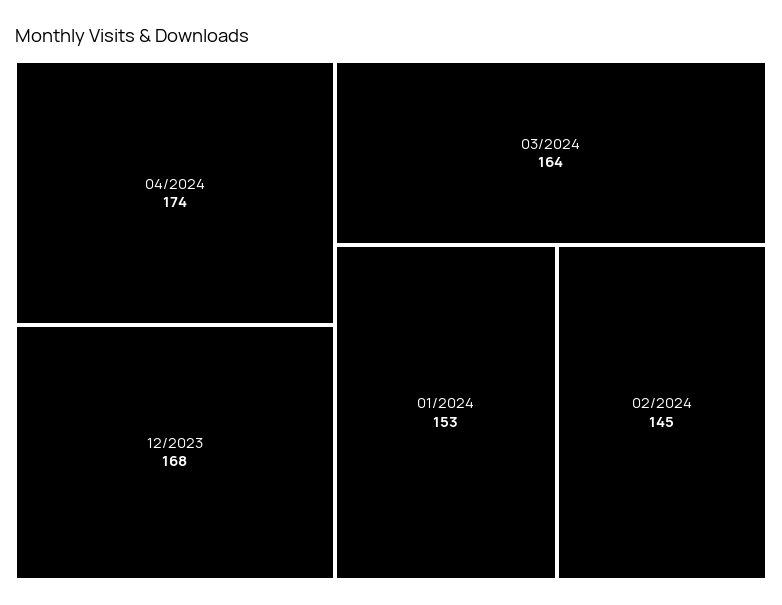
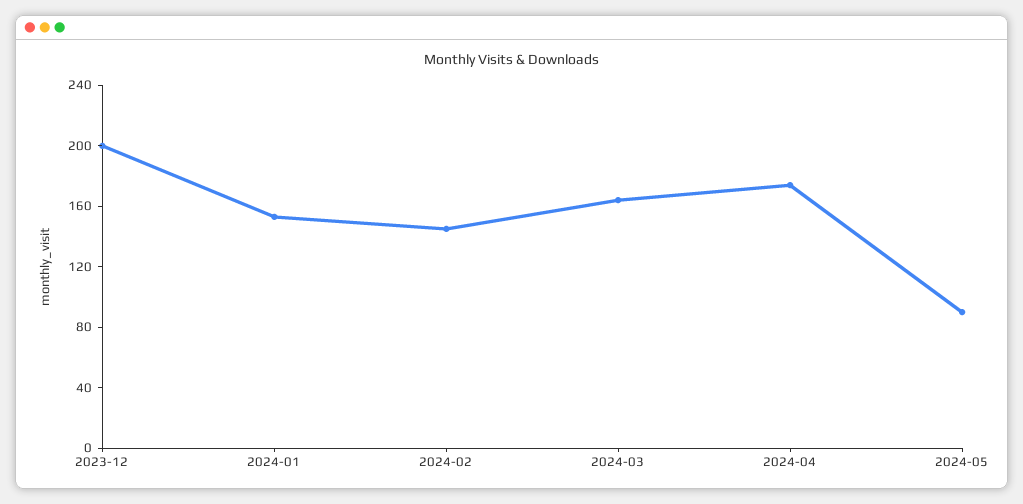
12/2023: 168 -> 200
2024-05: none -> 90

